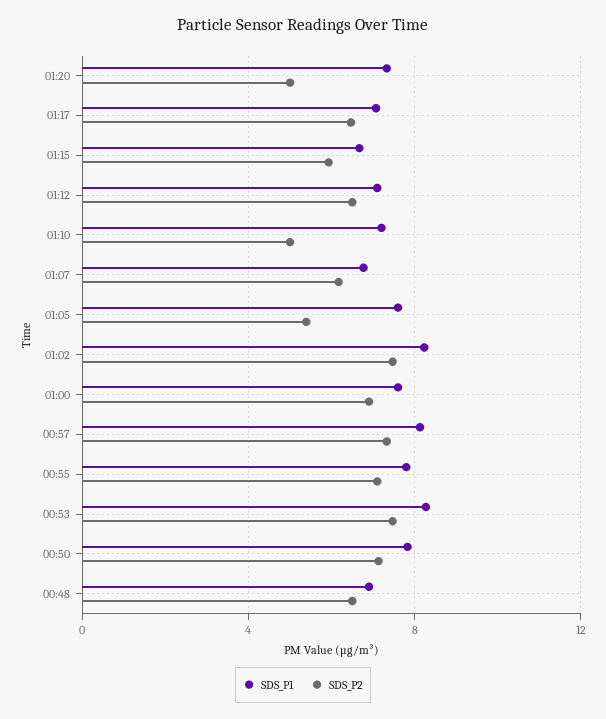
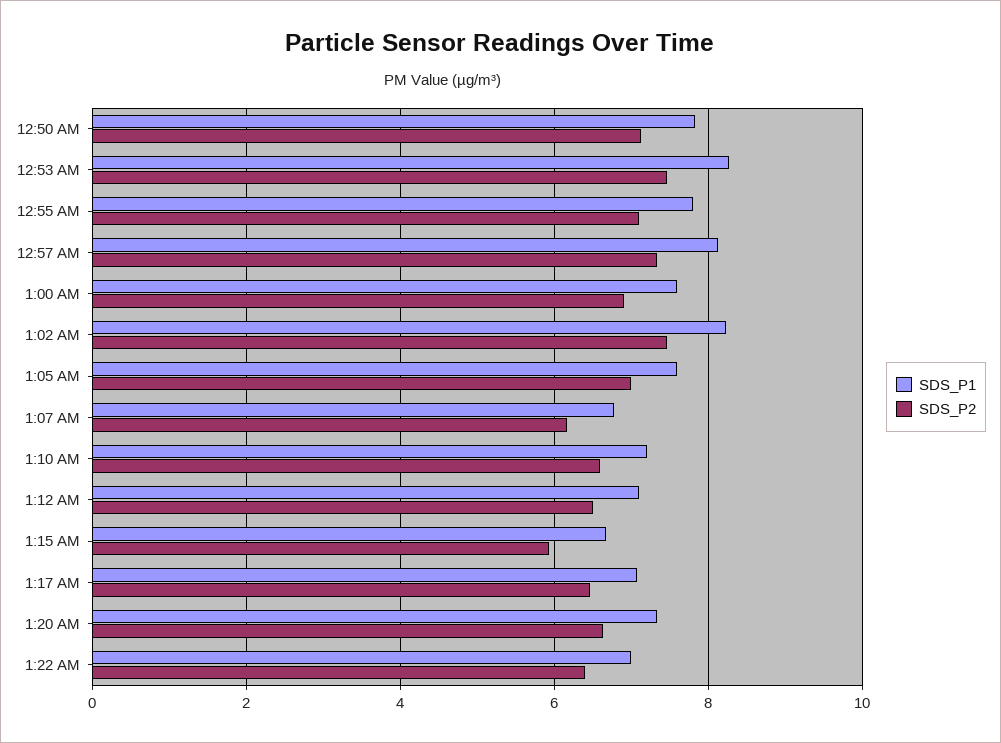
SDS_P2, 01:20: 5 -> 6.6
SDS_P2, 01:10: 5 -> 6.6
SDS_P2, 01:05: 5.5 -> 7
SDS_P1, 00:48: 7 -> none
SDS_P2, 00:48: 6.5 -> none
SDS_P1, 1:22 AM: none -> 7
SDS_P2, 1:22 AM: none -> 6.4

